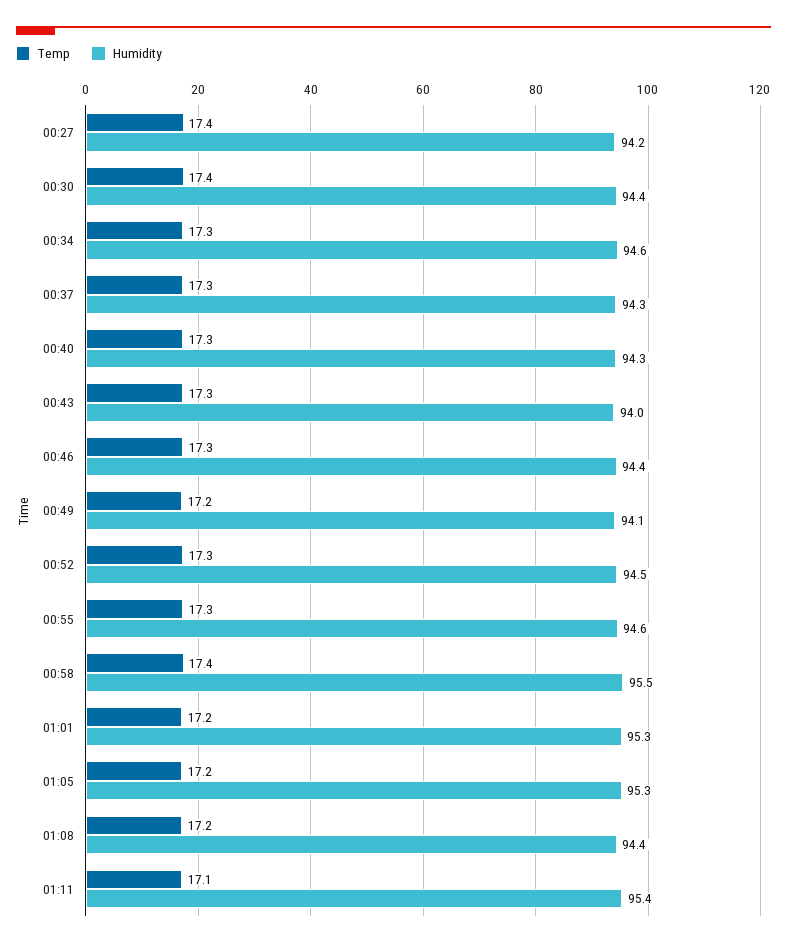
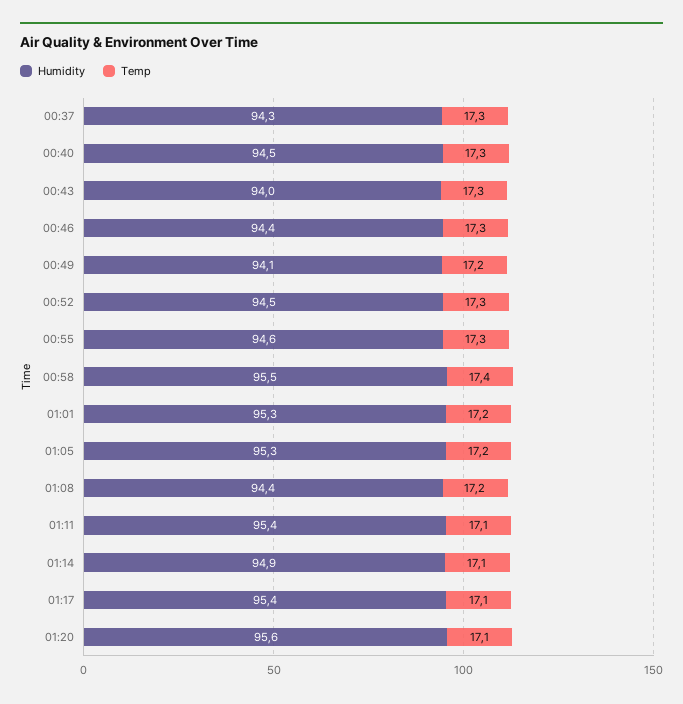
Temp, 00:27: 17.4 -> none
Humidity, 00:27: 94.2 -> none
Temp, 00:30: 17.4 -> none
Humidity, 00:30: 94.4 -> none
Temp, 00:34: 17.3 -> none
Humidity, 00:34: 94.6 -> none
Humidity, 00:40: 94.3 -> 94.5
Humidity, 01:14: none -> 94.9
Temp, 01:14: none -> 17.1
Humidity, 01:17: none -> 95.4
Temp, 01:17: none -> 17.1
Humidity, 01:20: none -> 95.6
Temp, 01:20: none -> 17.1

